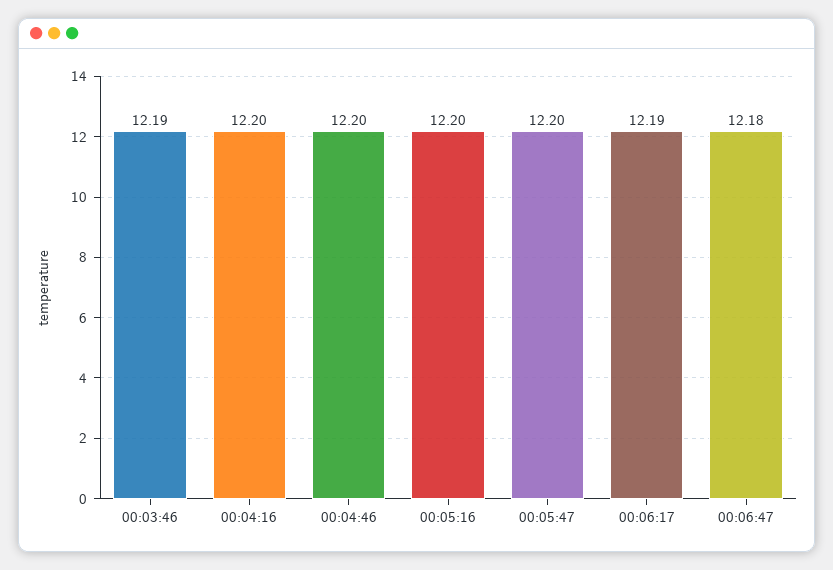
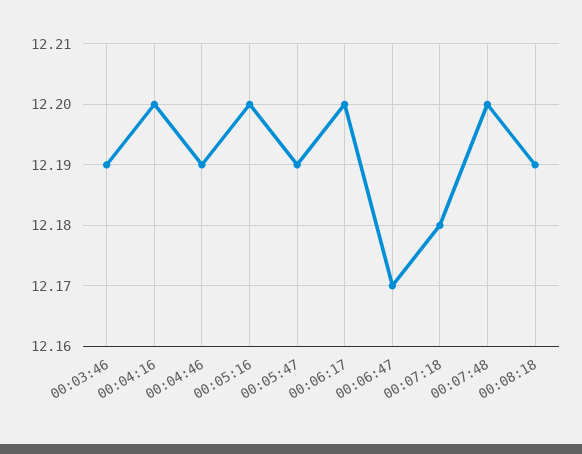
00:04:46: 12.2 -> 12.19
00:05:47: 12.2 -> 12.19
00:06:17: 12.19 -> 12.2
00:06:47: 12.18 -> 12.17
00:07:18: none -> 12.18
00:07:48: none -> 12.2
00:08:18: none -> 12.19

